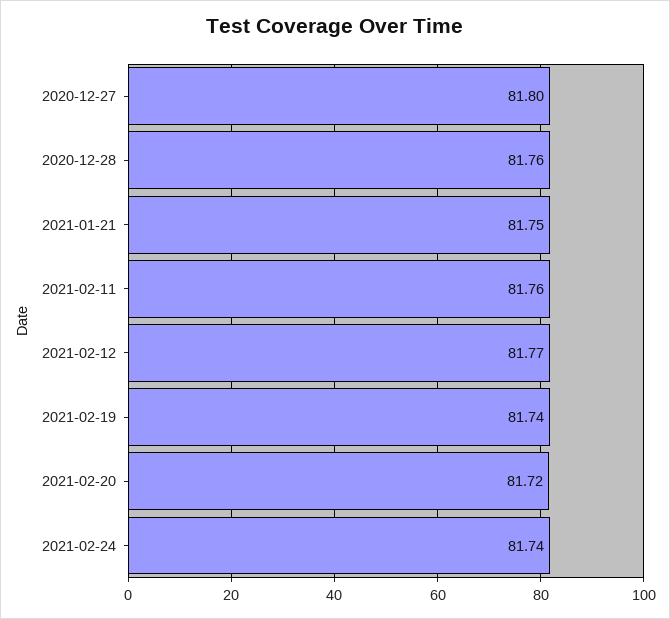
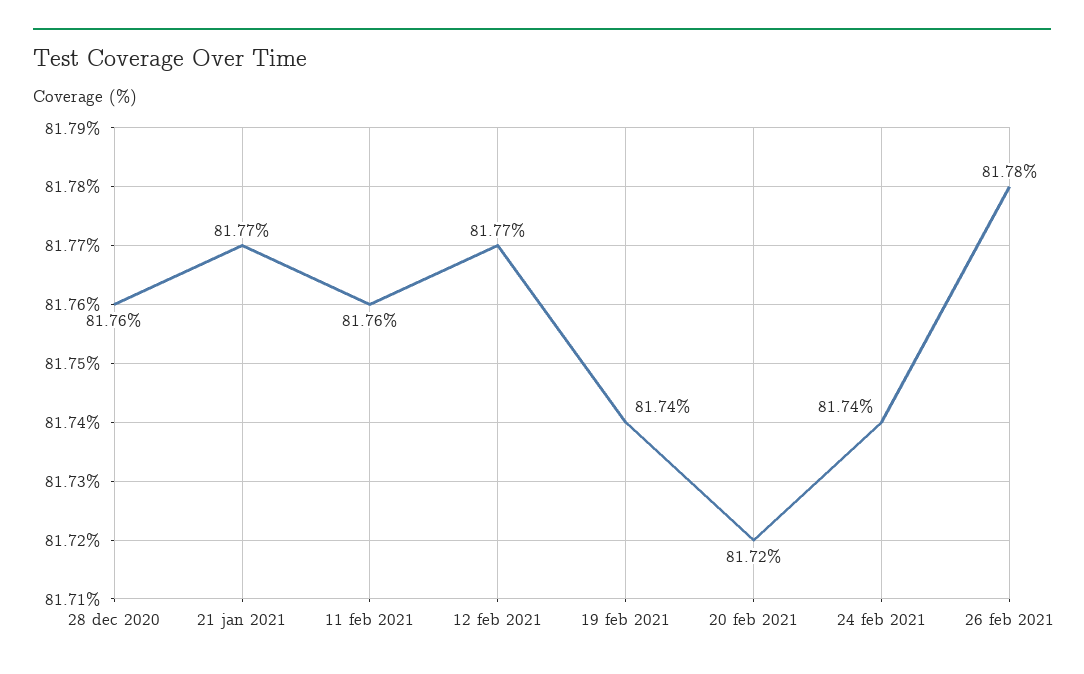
2020-12-27: 81.8 -> none
2021-01-21: 81.75 -> 81.77
26 feb 2021: none -> 81.78

